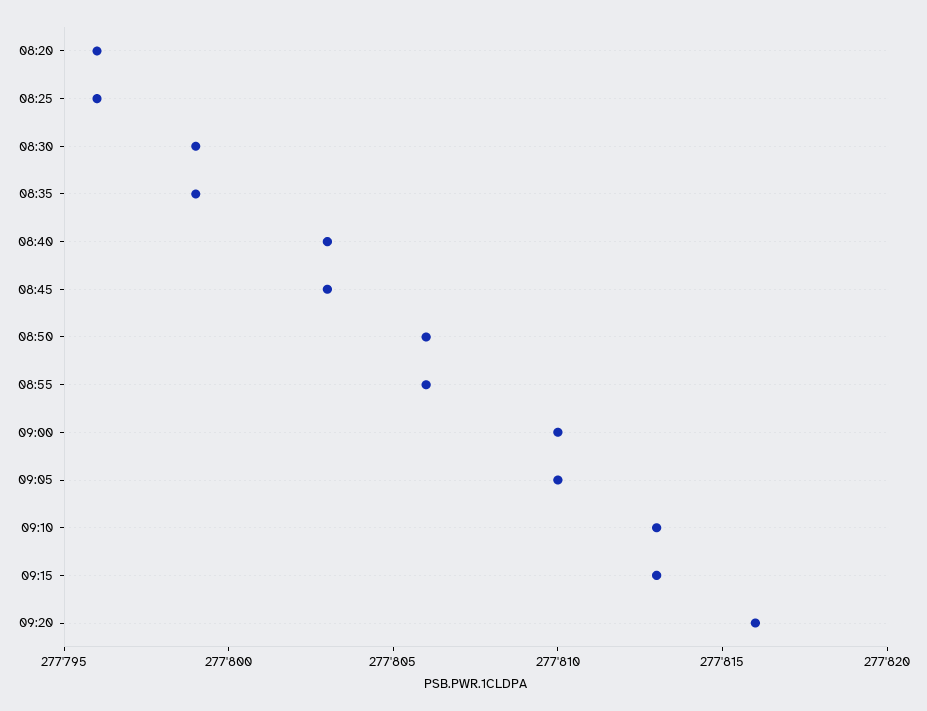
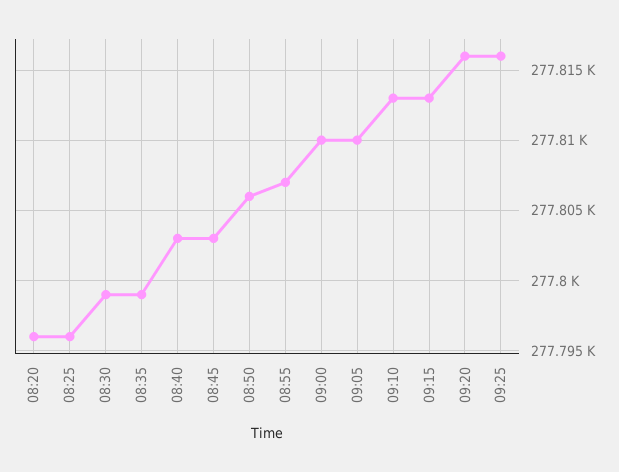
08:55: 277806 -> 277807
09:25: none -> 277816

